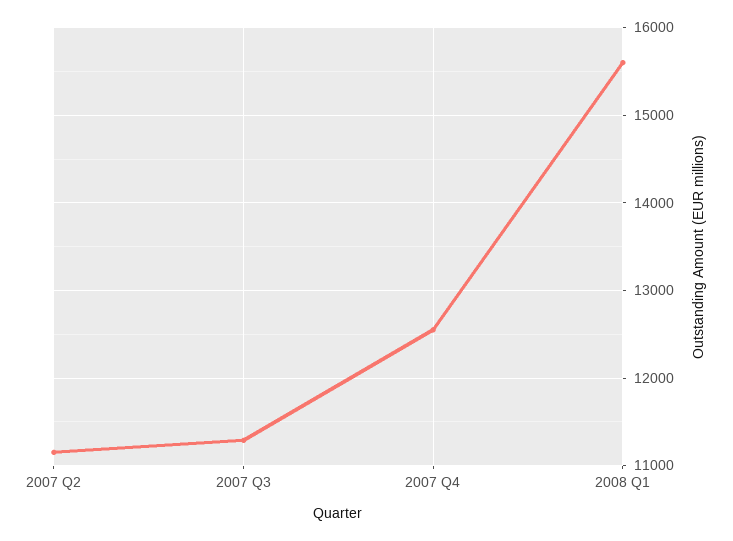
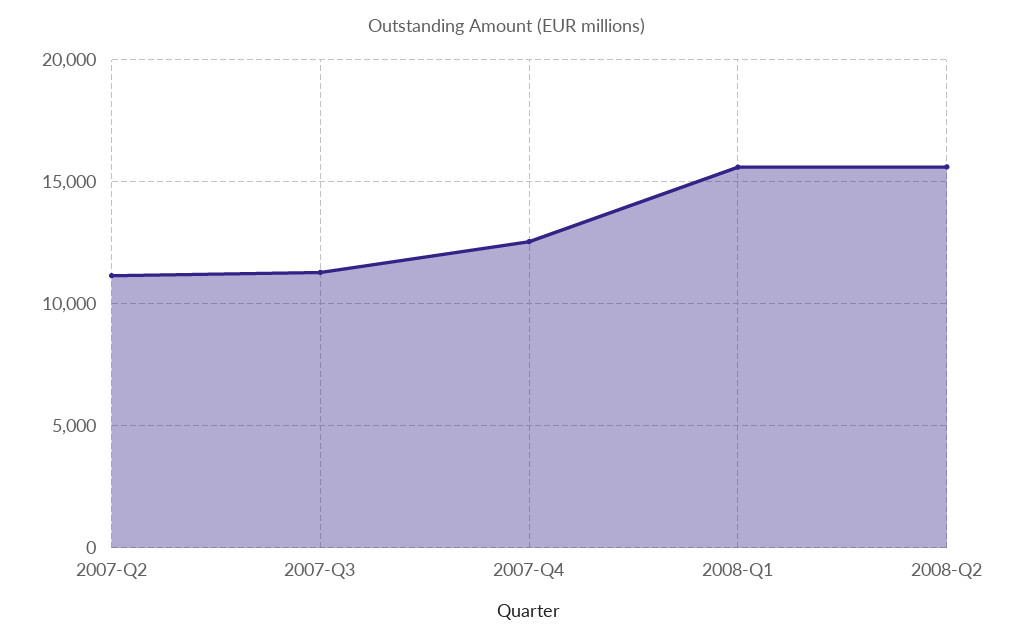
2008-Q2: none -> 15500

